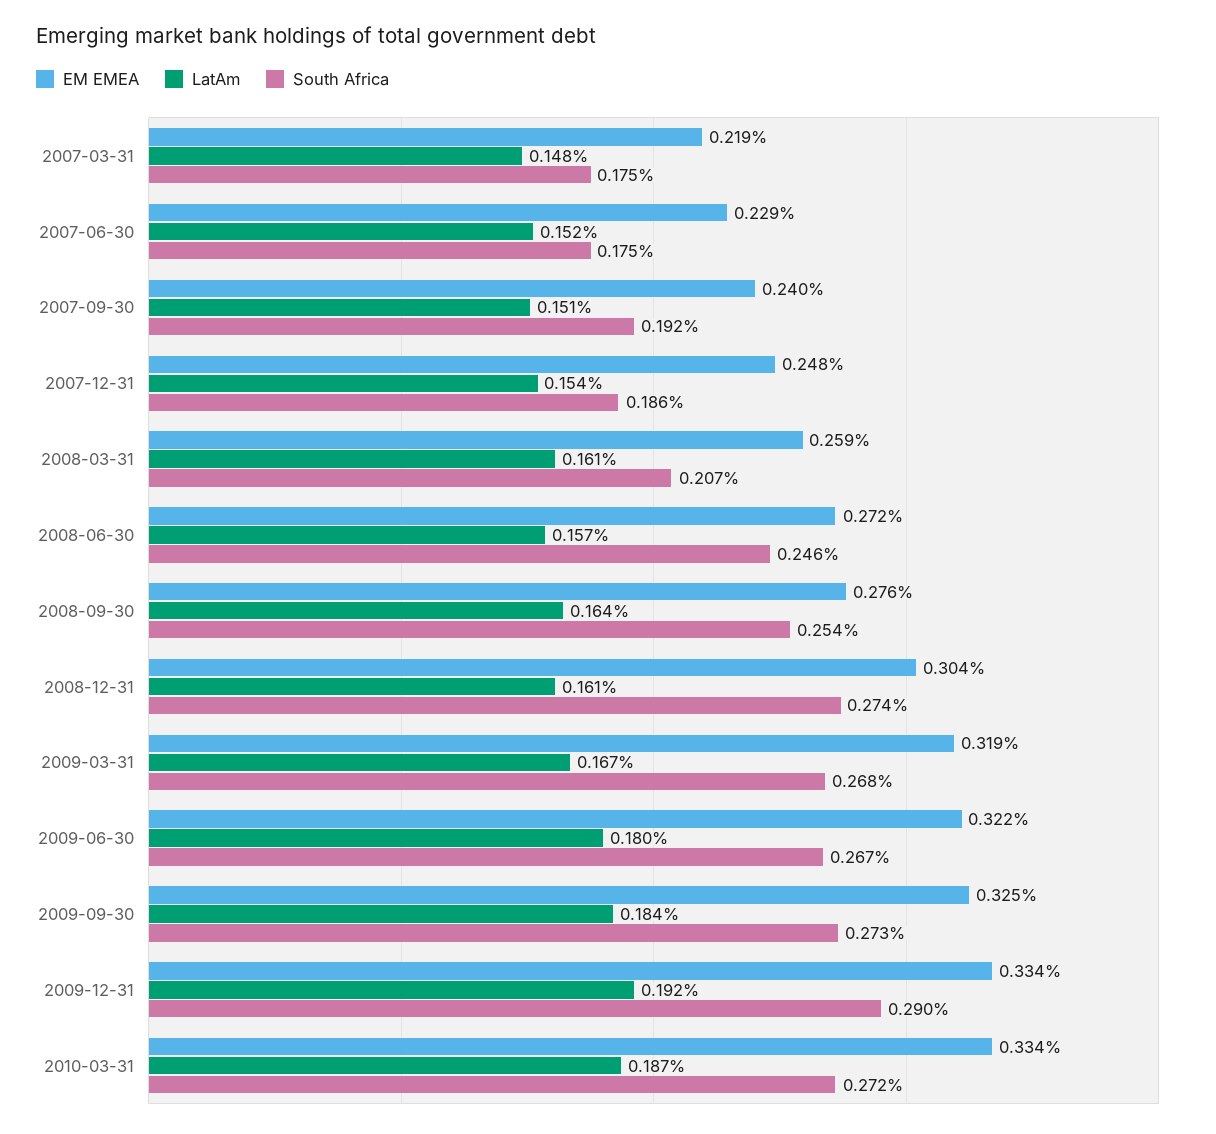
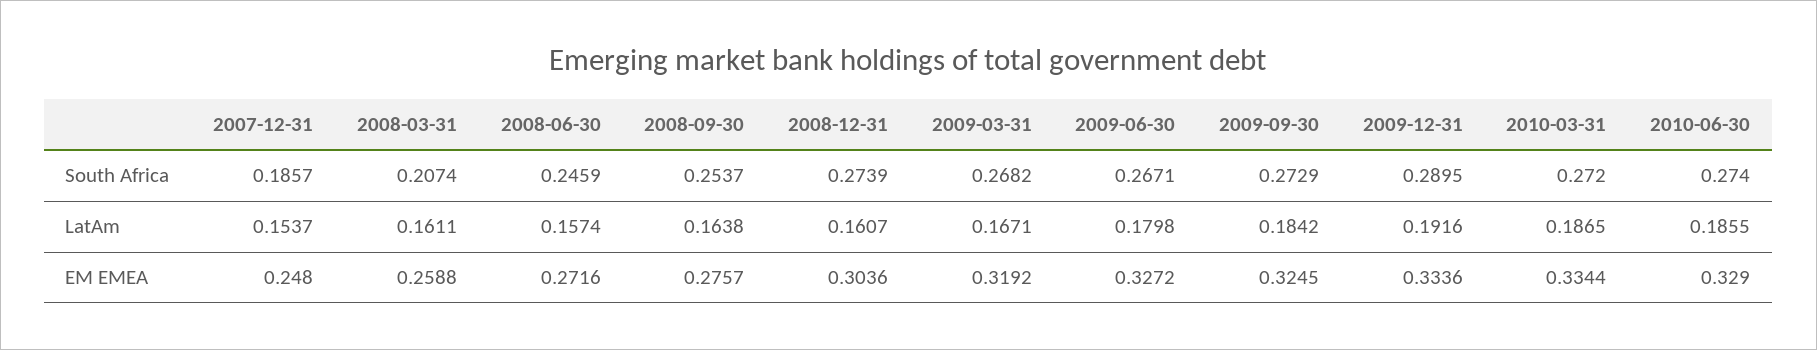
EM EMEA, 2007-03-31: 0.219 -> none
LatAm, 2007-03-31: 0.148 -> none
South Africa, 2007-03-31: 0.175 -> none
EM EMEA, 2007-06-30: 0.229 -> none
LatAm, 2007-06-30: 0.152 -> none
South Africa, 2007-06-30: 0.175 -> none
EM EMEA, 2007-09-30: 0.24 -> none
LatAm, 2007-09-30: 0.151 -> none
South Africa, 2007-09-30: 0.192 -> none
EM EMEA, 2009-06-30: 0.322 -> 0.3272
South Africa, 2010-06-30: none -> 0.274
LatAm, 2010-06-30: none -> 0.1855
EM EMEA, 2010-06-30: none -> 0.329

